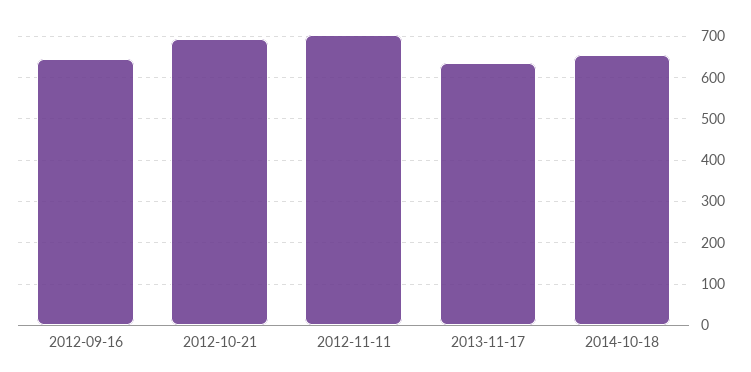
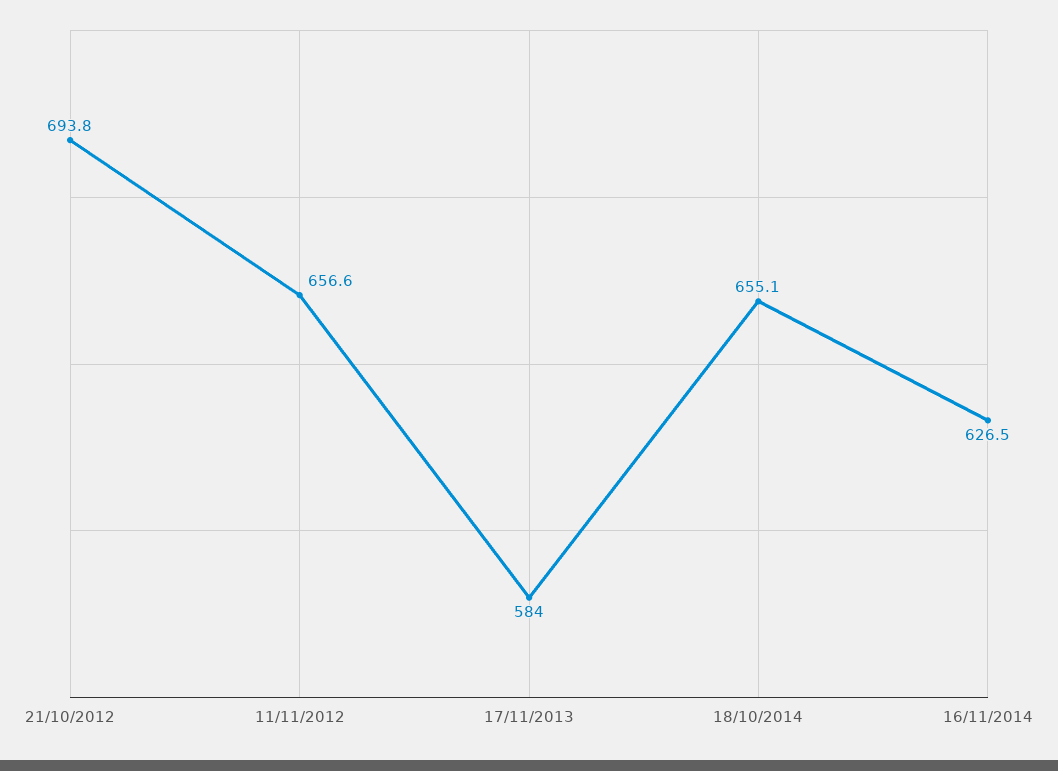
2012-09-16: 640 -> none
2012-11-11: 700 -> 656.6
2013-11-17: 640 -> 584
16/11/2014: none -> 626.5

